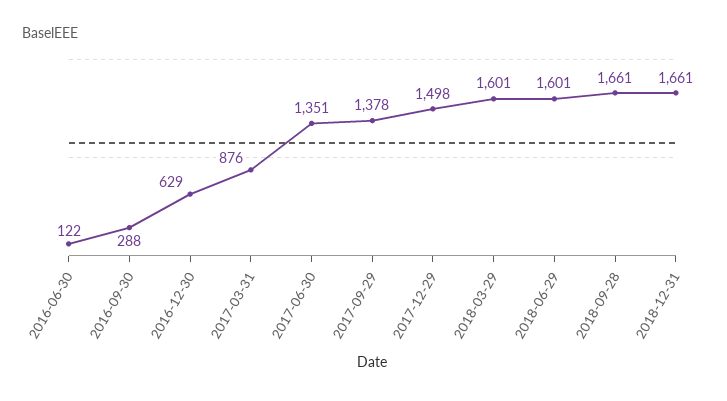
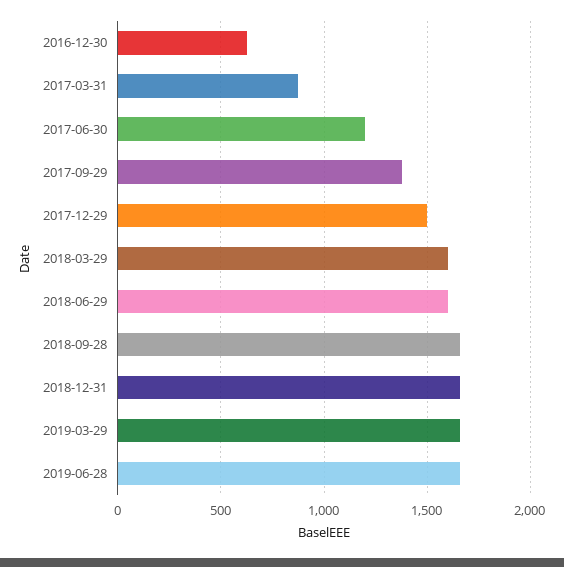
2016-06-30: 122 -> none
2016-09-30: 288 -> none
2017-06-30: 1351 -> 1200
2019-03-29: none -> 1650
2019-06-28: none -> 1650

